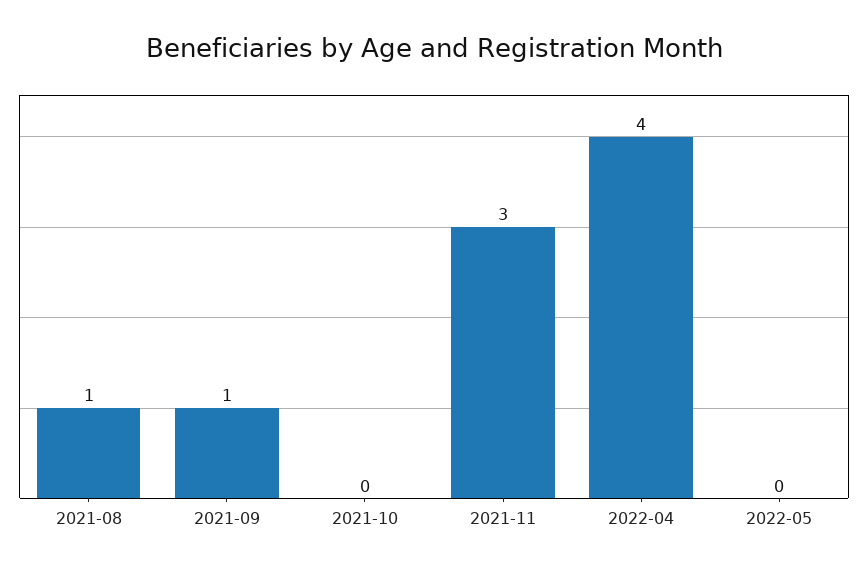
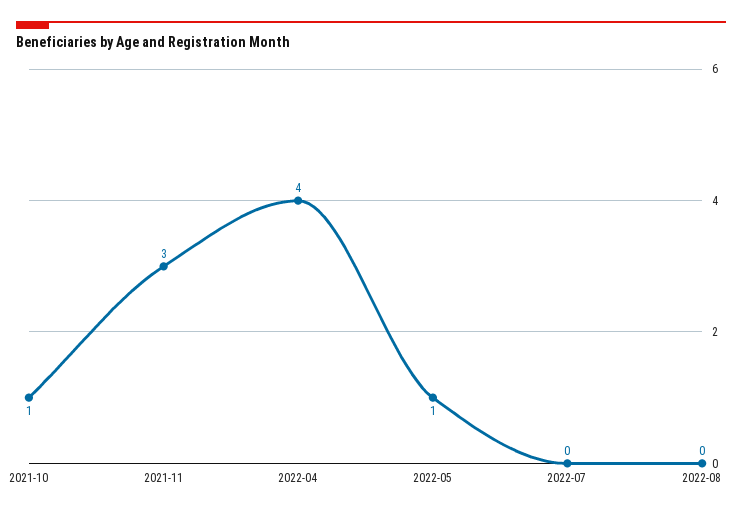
2021-08: 1 -> none
2021-09: 1 -> none
2021-10: 0 -> 1
2022-05: 0 -> 1
2022-07: none -> 0
2022-08: none -> 0

